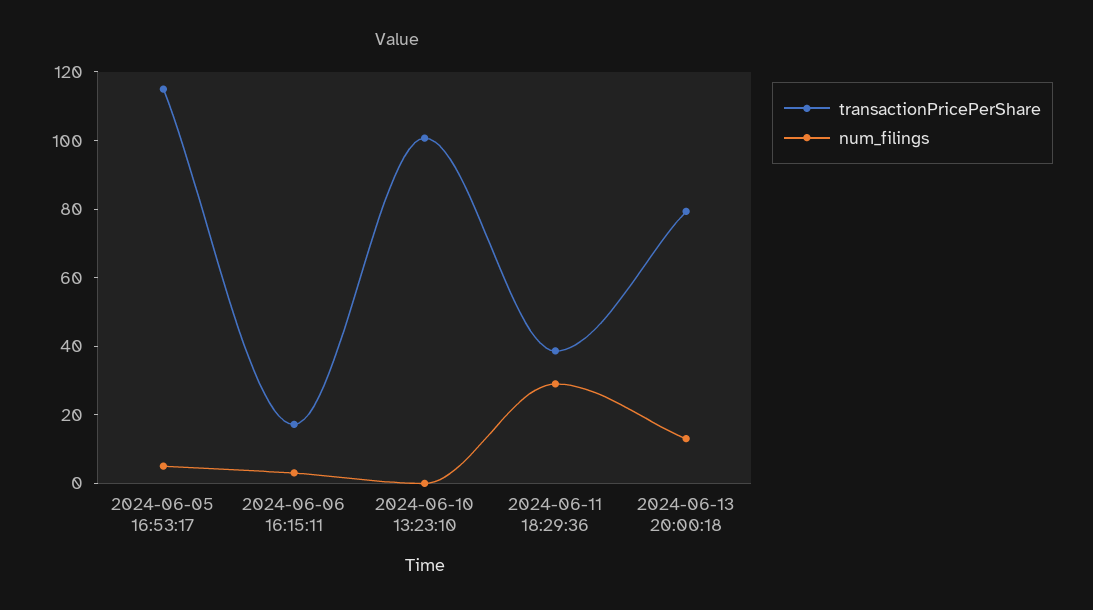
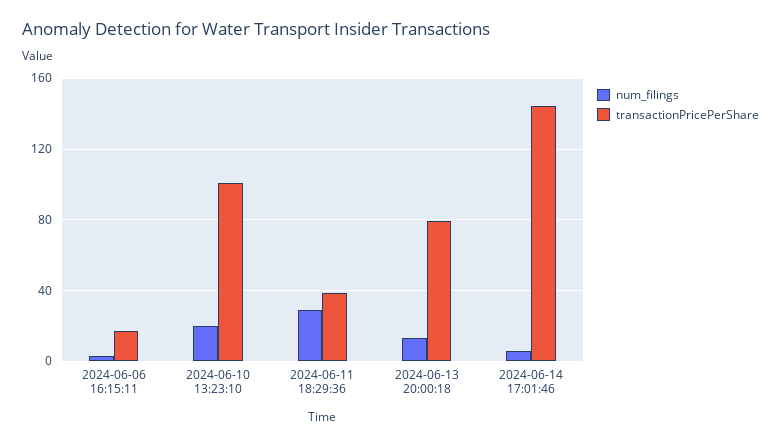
transactionPricePerShare, 2024-06-05 16:53:17: 115 -> none
num_filings, 2024-06-05 16:53:17: 5 -> none
num_filings, 2024-06-10 13:23:10: 0 -> 20
num_filings, 2024-06-14 17:01:46: none -> 5
transactionPricePerShare, 2024-06-14 17:01:46: none -> 145

